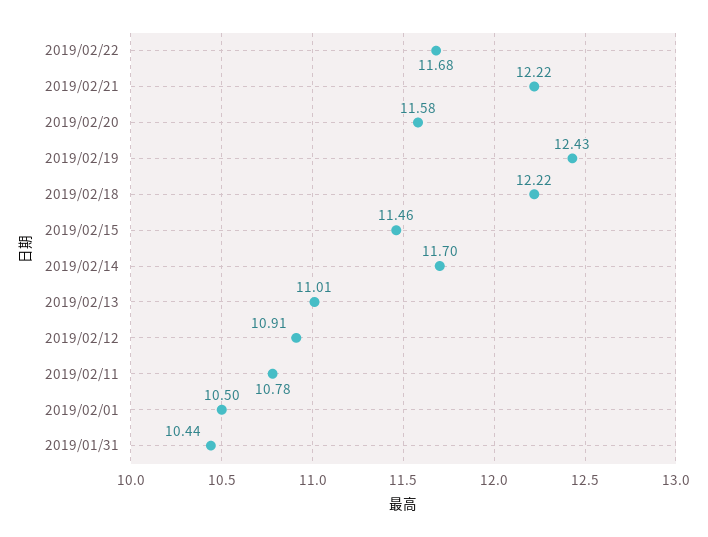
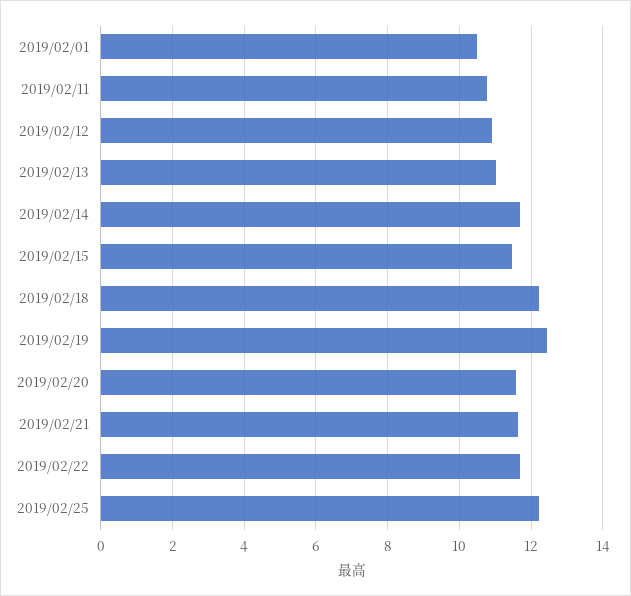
2019/02/21: 12.22 -> 11.6
2019/01/31: 10.44 -> none
2019/02/25: none -> 12.2

